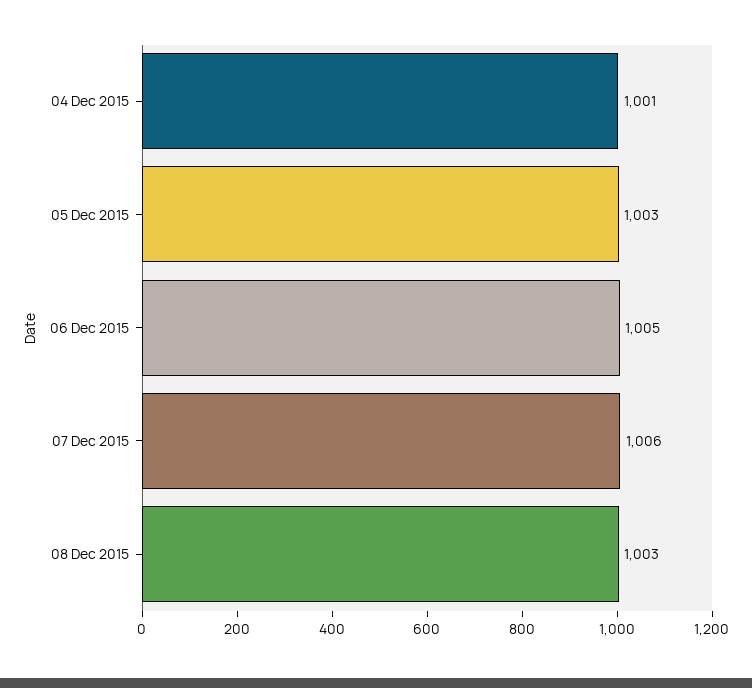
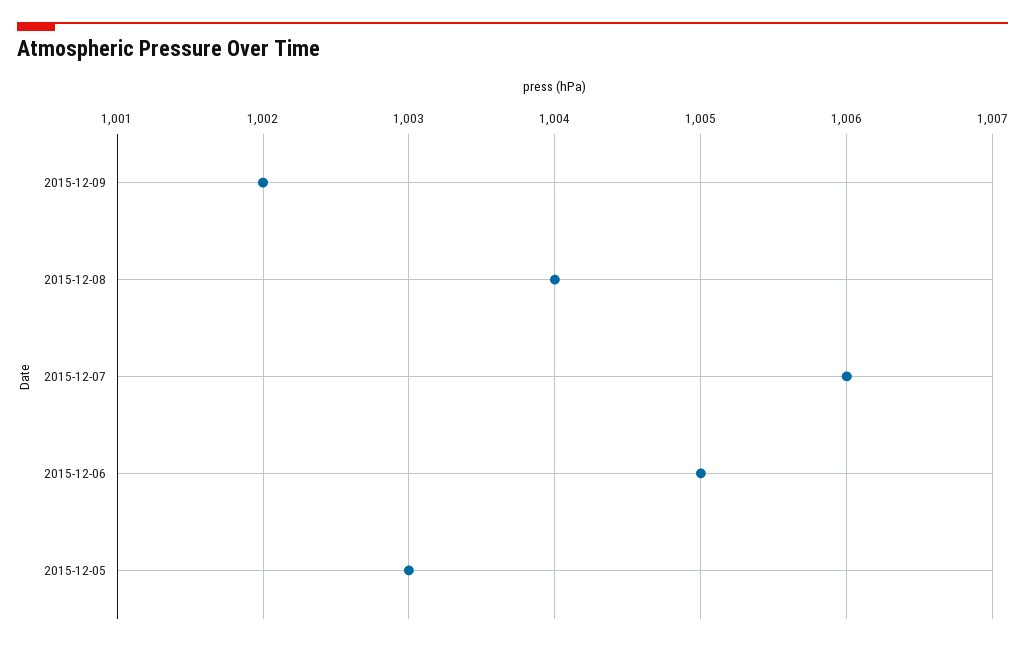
04 Dec 2015: 1001 -> none
08 Dec 2015: 1003 -> 1004
2015-12-09: none -> 1002

